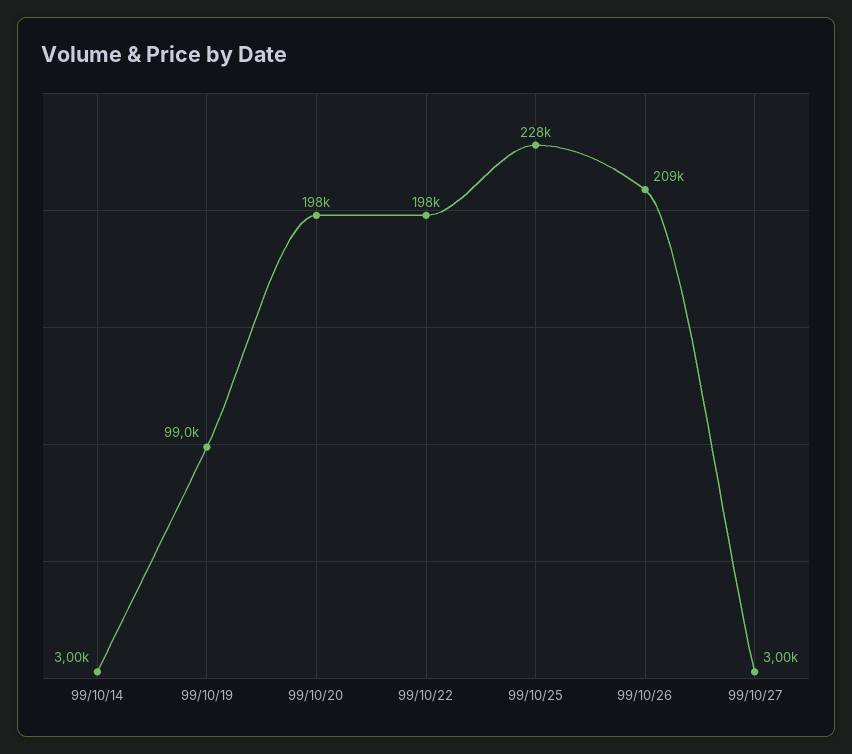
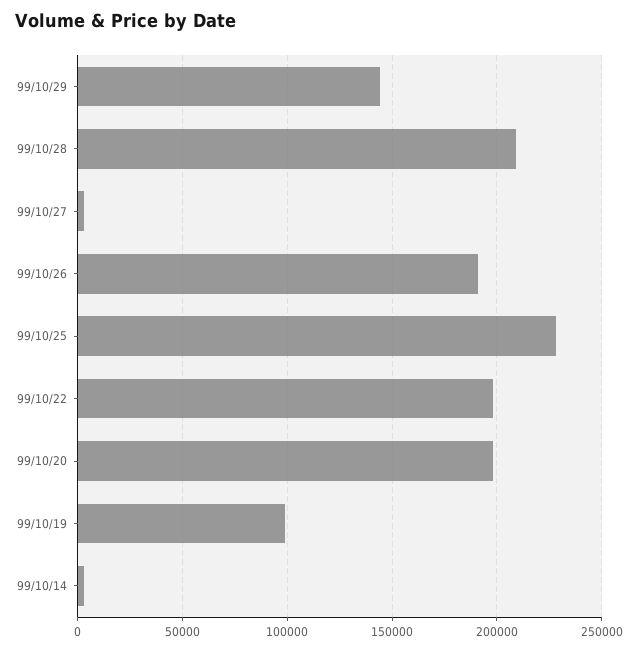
99/10/26: 209000 -> 190000
99/10/29: none -> 145000
99/10/28: none -> 210000

